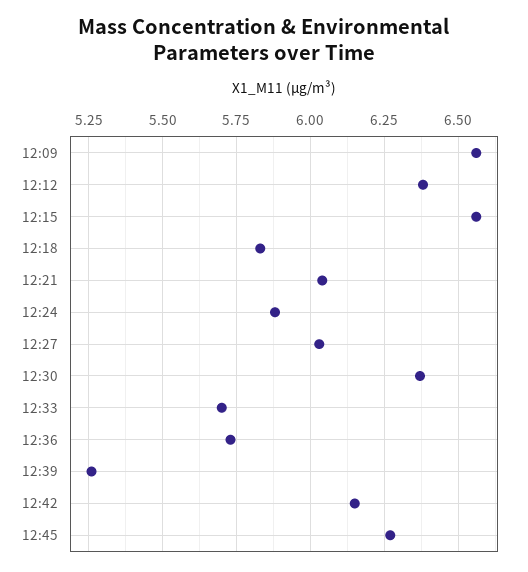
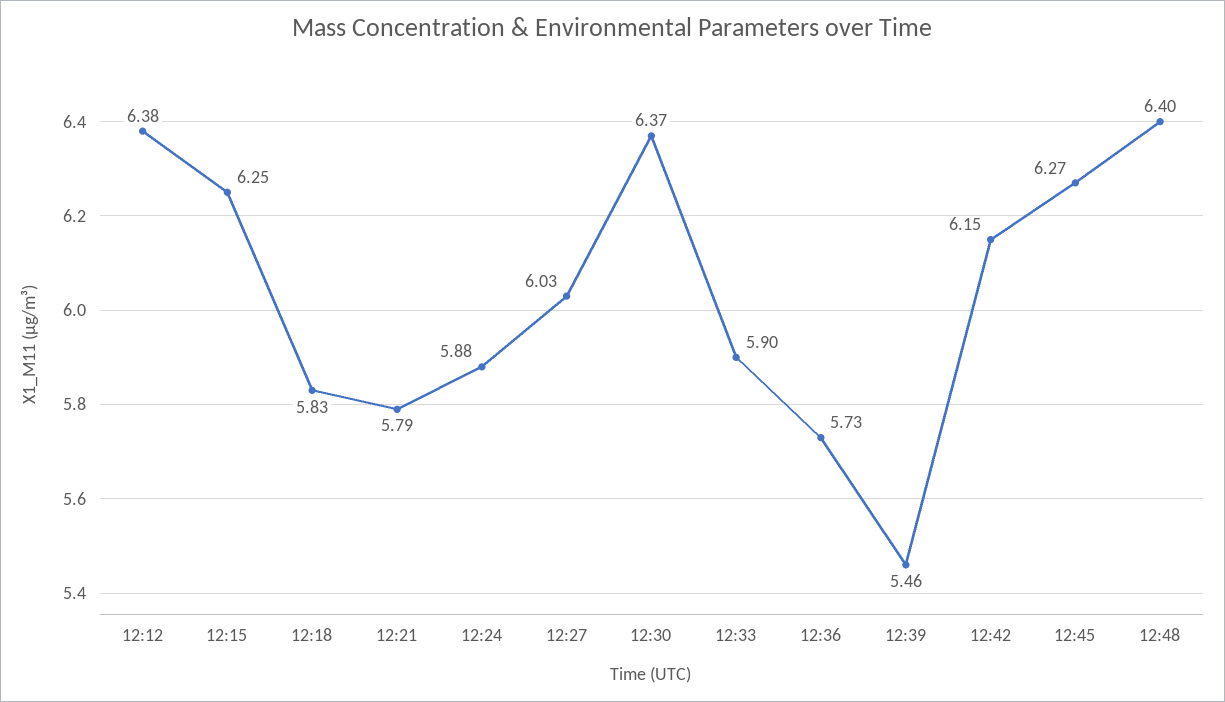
12:09: 6.55 -> none
12:15: 6.55 -> 6.25
12:21: 6.05 -> 5.79
12:33: 5.7 -> 5.9
12:39: 5.25 -> 5.46
12:48: none -> 6.4

